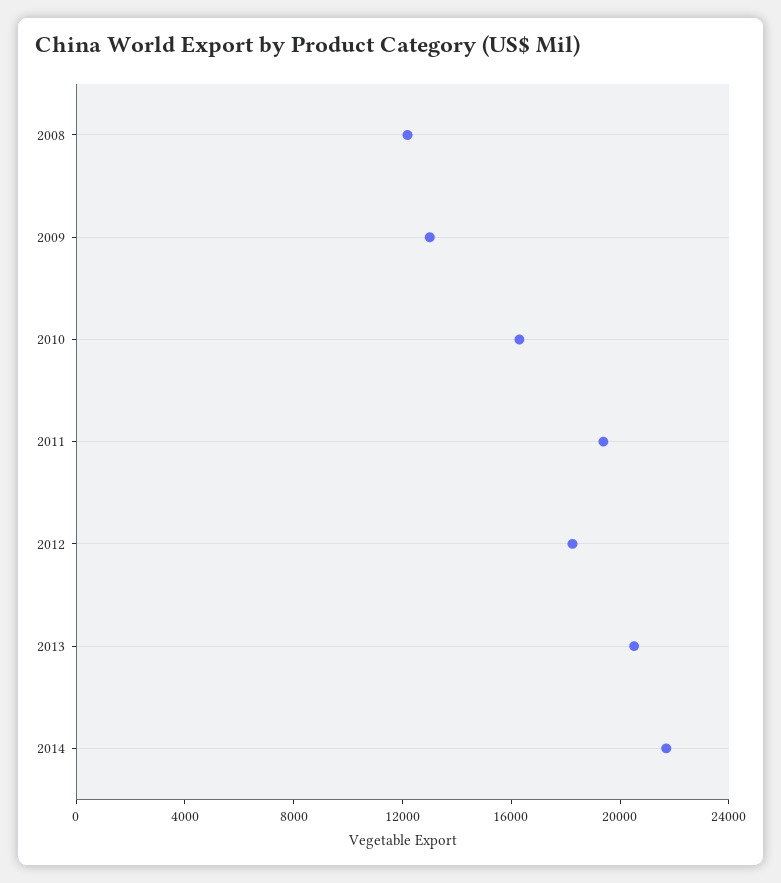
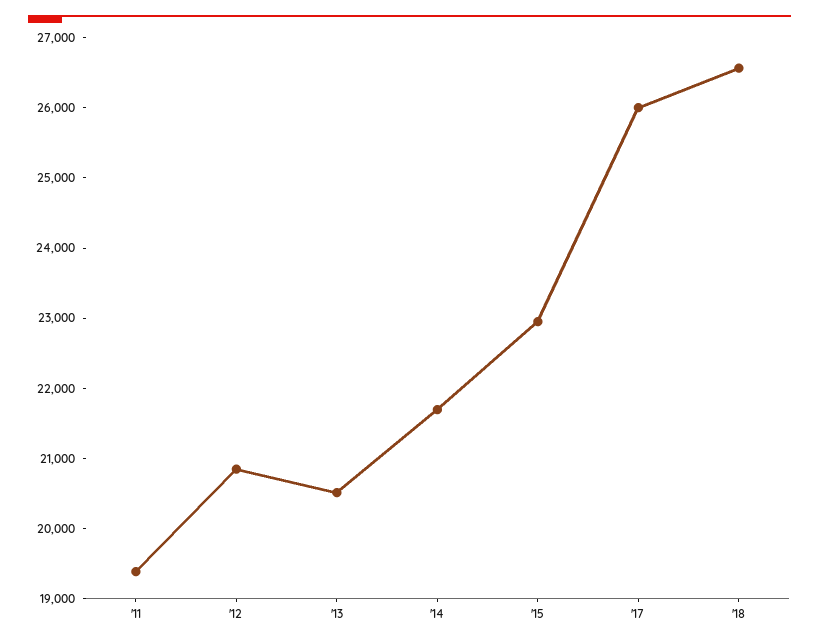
2008: 12000 -> none
2009: 13000 -> none
2010: 16000 -> none
2012: 18000 -> 20800
'15: none -> 23000
'17: none -> 26000
'18: none -> 26600

